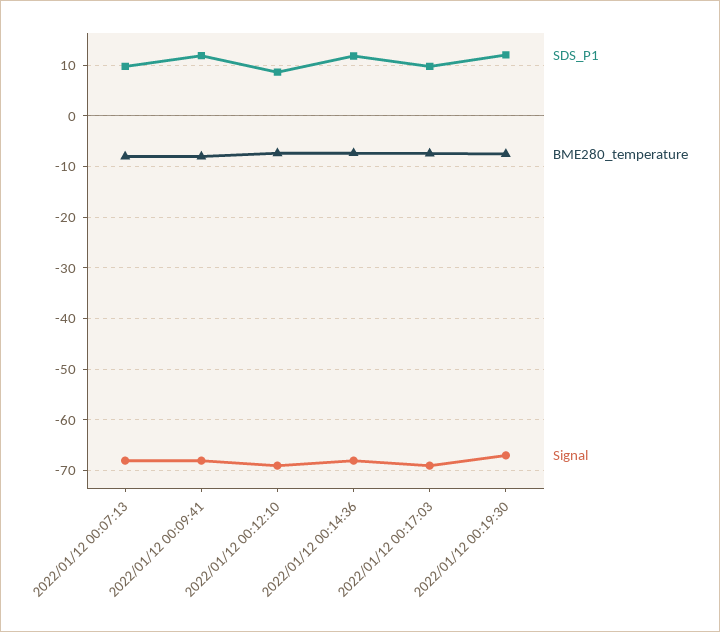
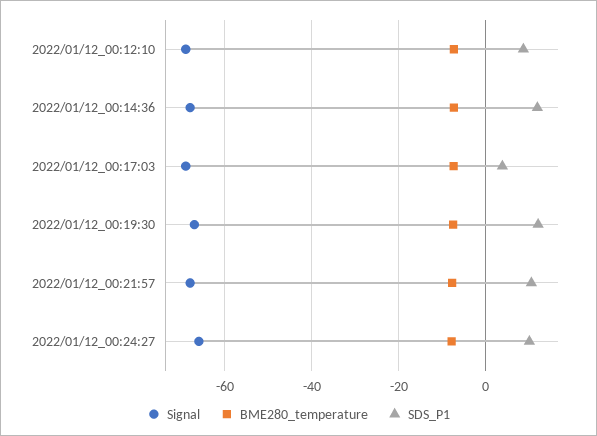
SDS_P1, 2022/01/12 00:07:13: 10 -> none
BME280_temperature, 2022/01/12 00:07:13: -8 -> none
Signal, 2022/01/12 00:07:13: -68 -> none
SDS_P1, 2022/01/12 00:09:41: 12 -> none
BME280_temperature, 2022/01/12 00:09:41: -8 -> none
Signal, 2022/01/12 00:09:41: -68 -> none
SDS_P1, 2022/01/12 00:17:03: 10 -> 4
Signal, 2022/01/12_00:21:57: none -> -68
BME280_temperature, 2022/01/12_00:21:57: none -> -8
SDS_P1, 2022/01/12_00:21:57: none -> 10
Signal, 2022/01/12_00:24:27: none -> -66
BME280_temperature, 2022/01/12_00:24:27: none -> -8
SDS_P1, 2022/01/12_00:24:27: none -> 10

